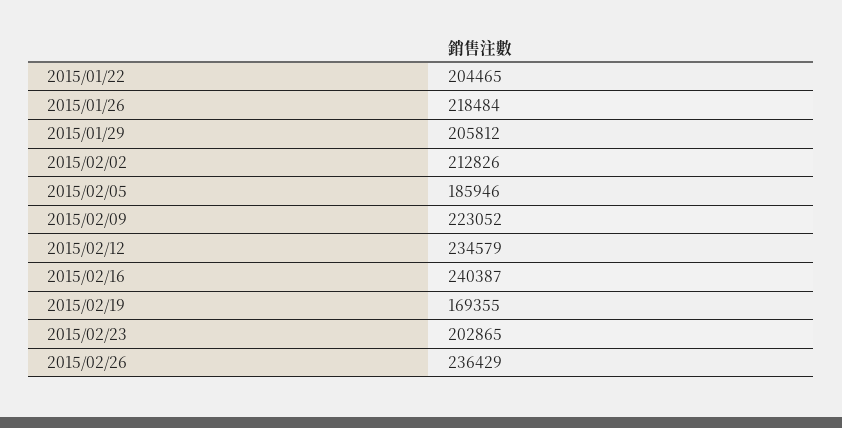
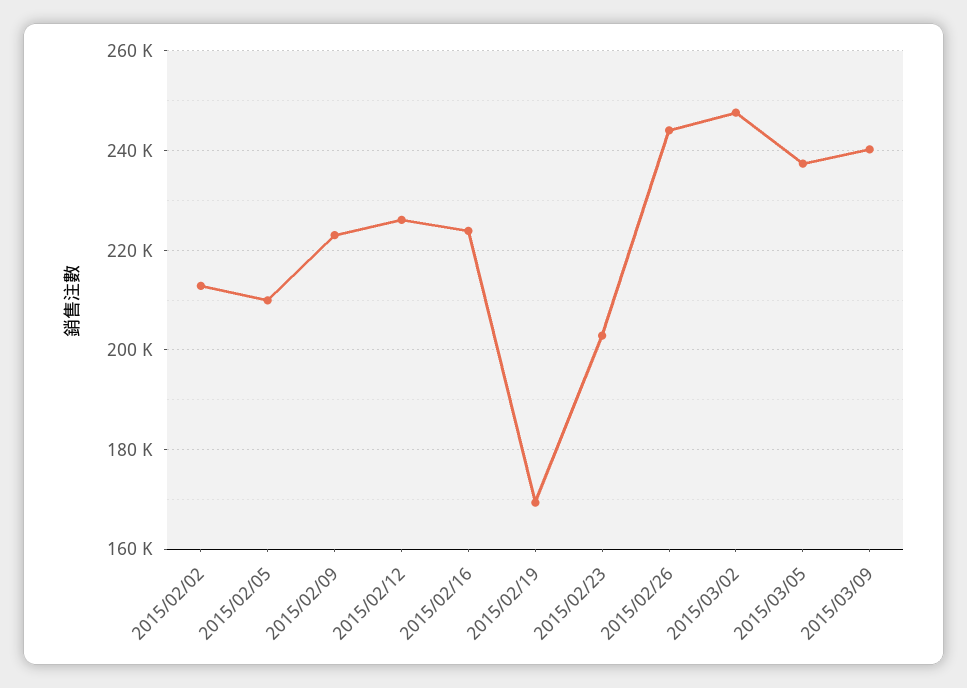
2015/01/22: 204465 -> none
2015/01/26: 218484 -> none
2015/01/29: 205812 -> none
2015/02/05: 185946 -> 210000
2015/02/12: 234579 -> 226000
2015/02/16: 240387 -> 224000
2015/02/26: 236429 -> 244000
2015/03/02: none -> 248000
2015/03/05: none -> 238000
2015/03/09: none -> 240000

